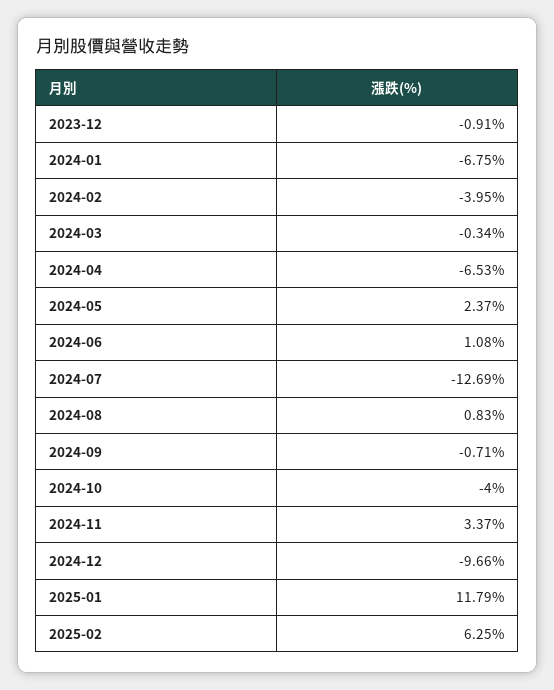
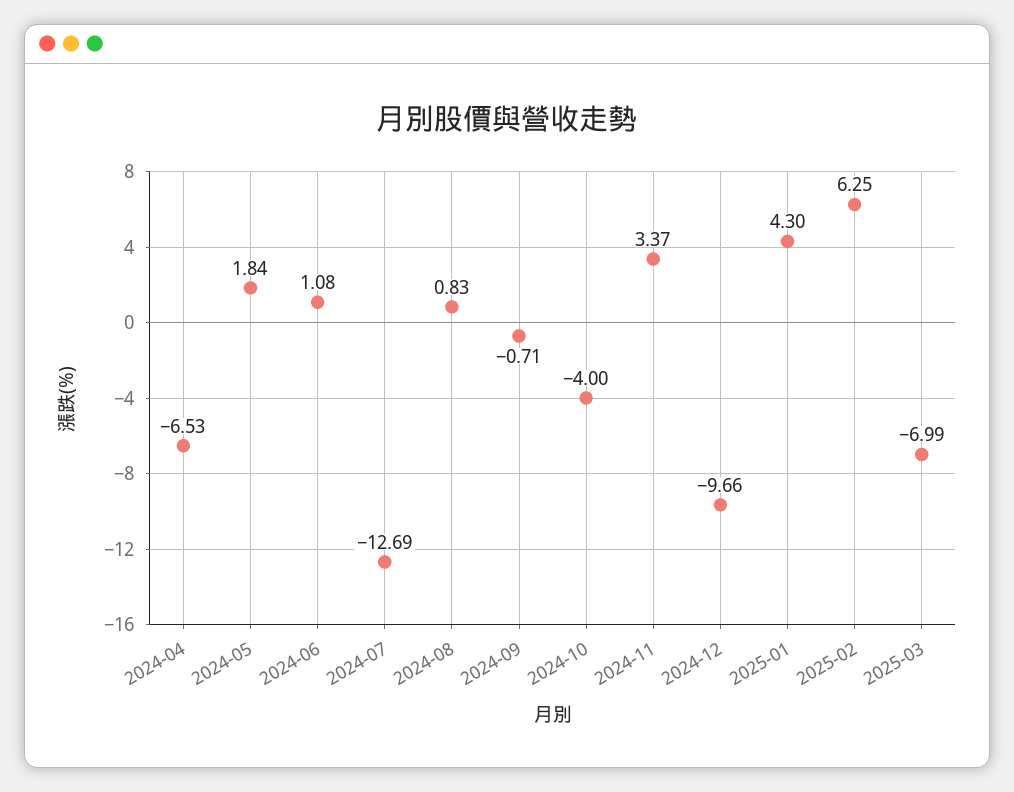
2023-12: -0.91 -> none
2024-01: -6.75 -> none
2024-02: -3.95 -> none
2024-03: -0.34 -> none
2024-05: 2.37 -> 1.84
2025-01: 11.79 -> 4.3
2025-03: none -> -6.99

